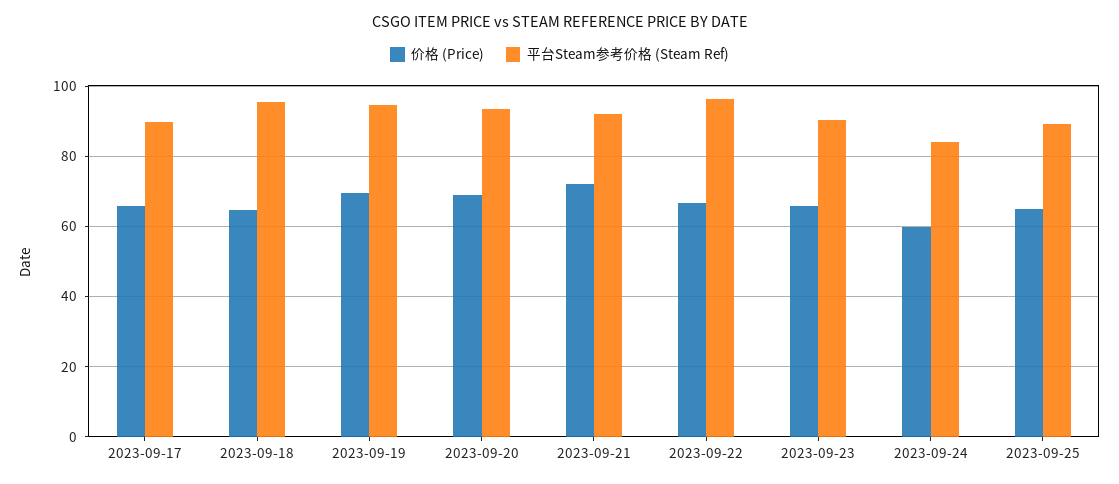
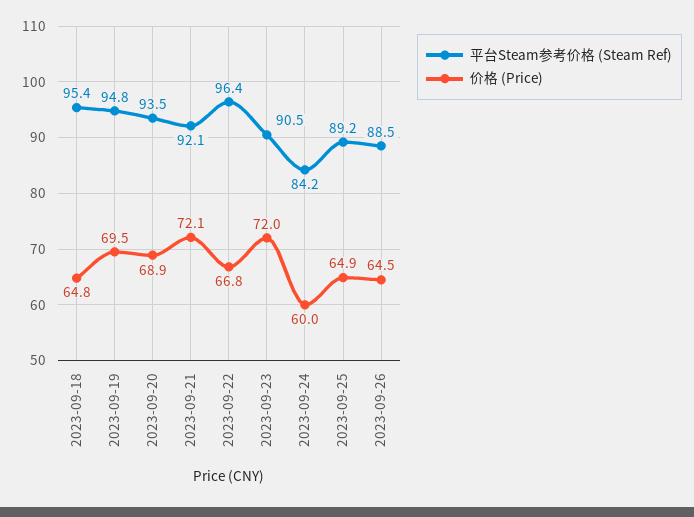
价格 (Price), 2023-09-17: 66 -> none
平台Steam参考价格 (Steam Ref), 2023-09-17: 90 -> none
价格 (Price), 2023-09-23: 66 -> 72
平台Steam参考价格 (Steam Ref), 2023-09-26: none -> 88.5
价格 (Price), 2023-09-26: none -> 64.5

